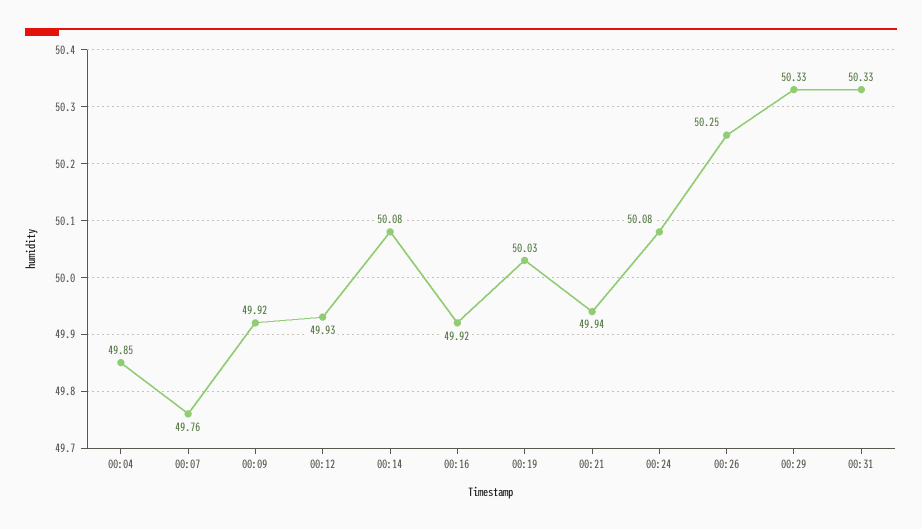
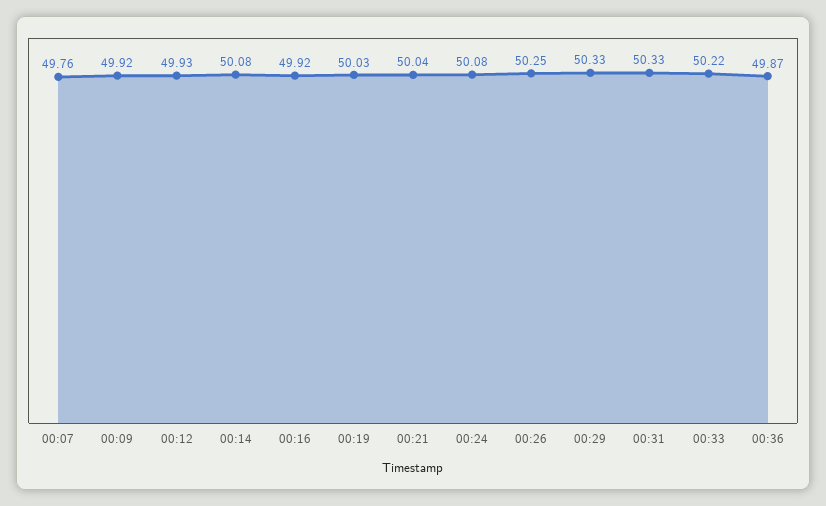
00:04: 49.85 -> none
00:21: 49.94 -> 50.04
00:33: none -> 50.22
00:36: none -> 49.87

